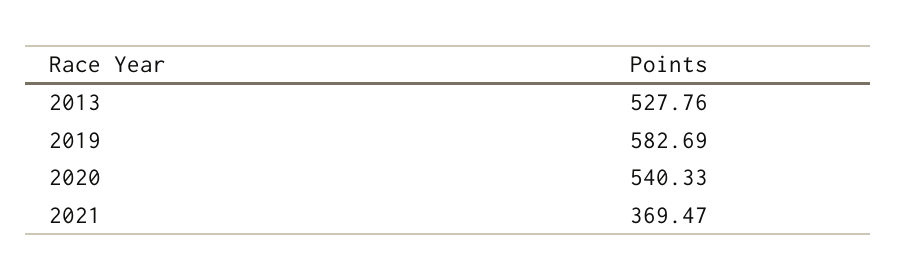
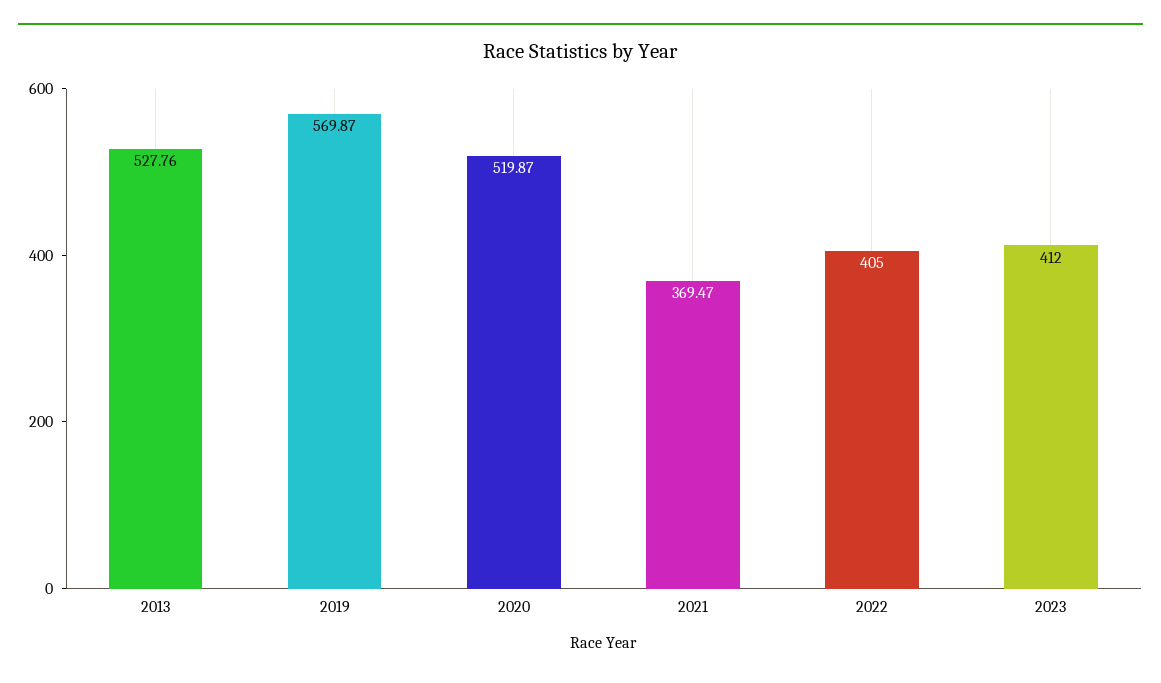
2019: 582.69 -> 569.87
2020: 540.33 -> 519.87
2022: none -> 405
2023: none -> 412

